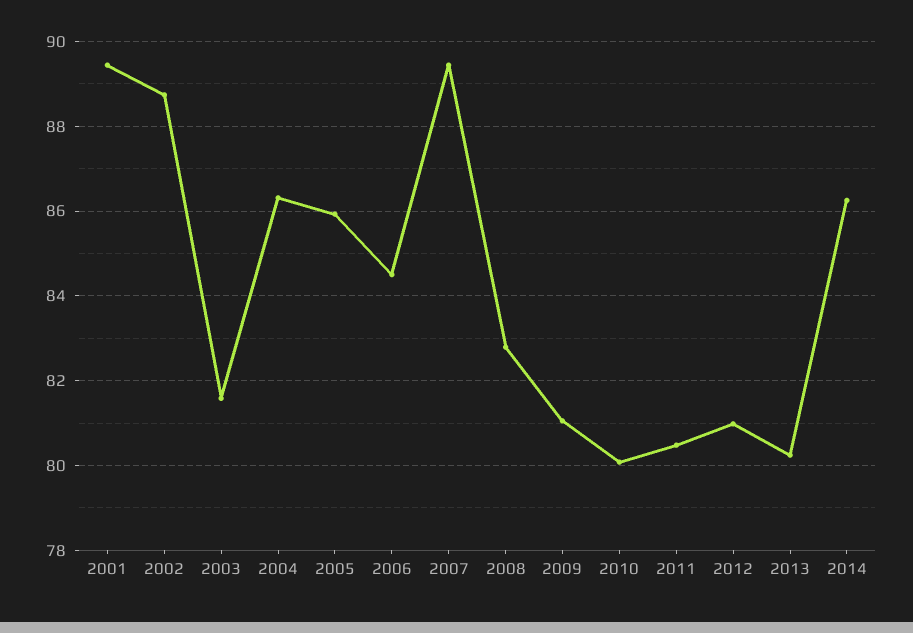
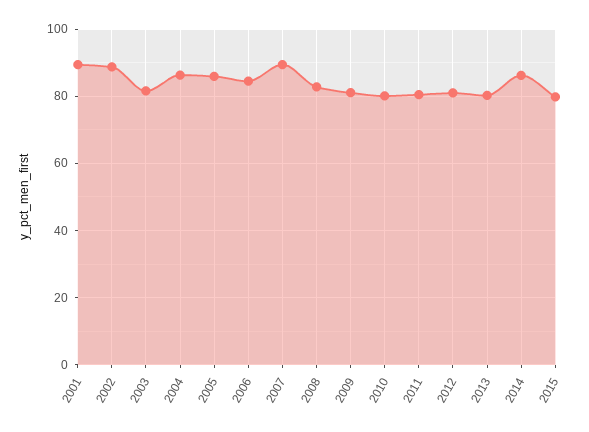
2015: none -> 80

